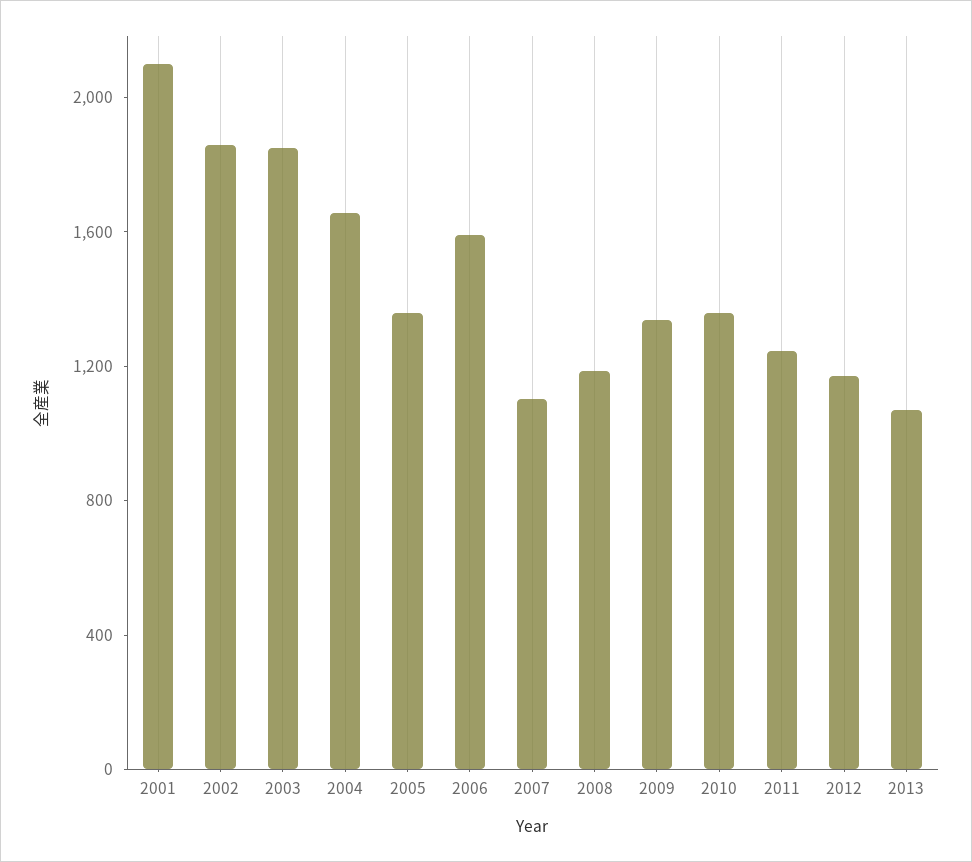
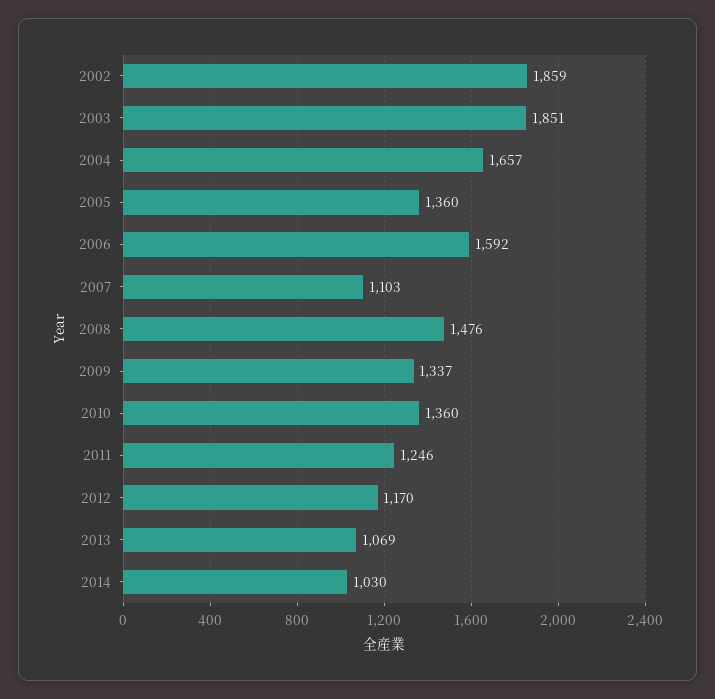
2001: 2100 -> none
2008: 1200 -> 1476
2014: none -> 1030

